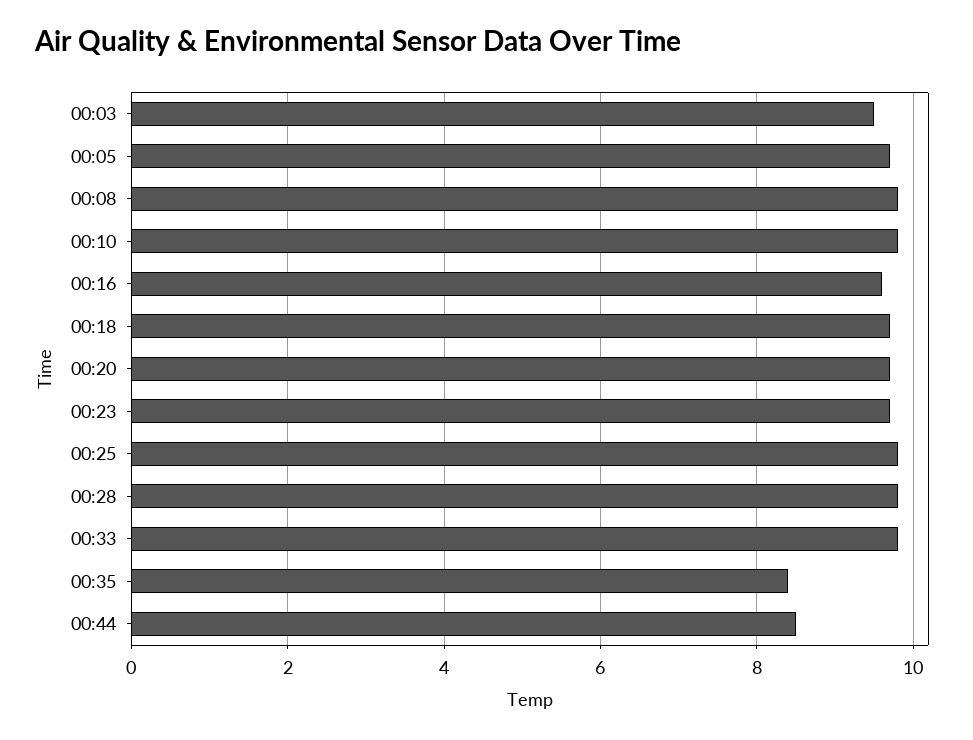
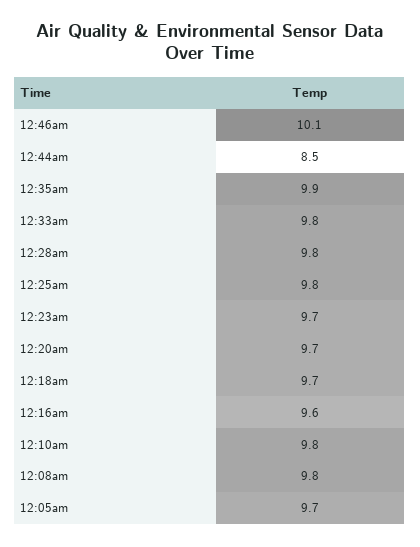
00:03: 9.5 -> none
00:35: 8.5 -> 9.9
12:46am: none -> 10.1

